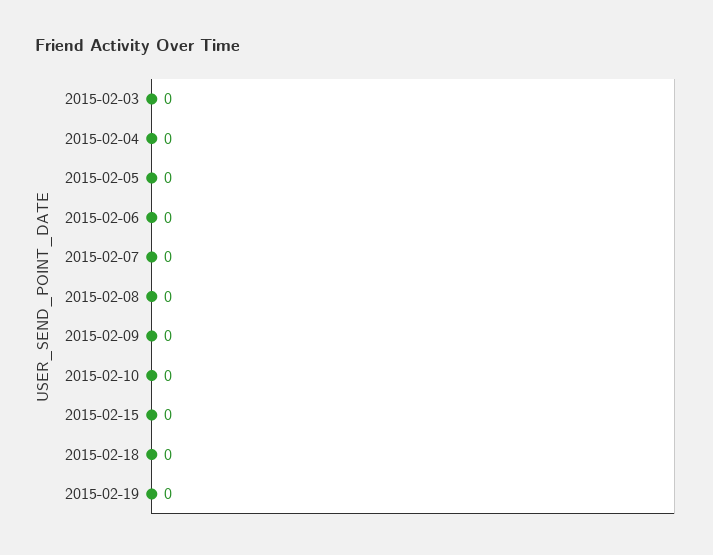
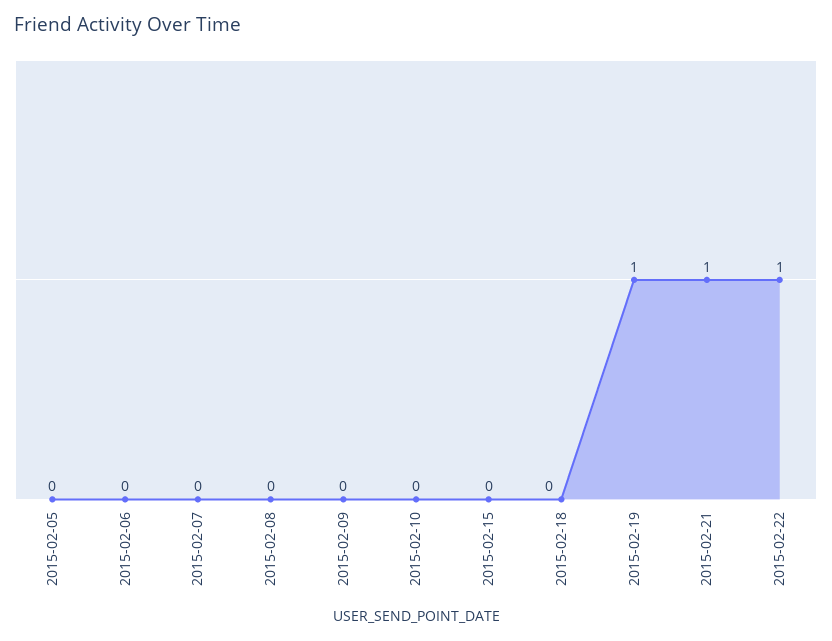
2015-02-03: 0 -> none
2015-02-04: 0 -> none
2015-02-19: 0 -> 1
2015-02-21: none -> 1
2015-02-22: none -> 1

